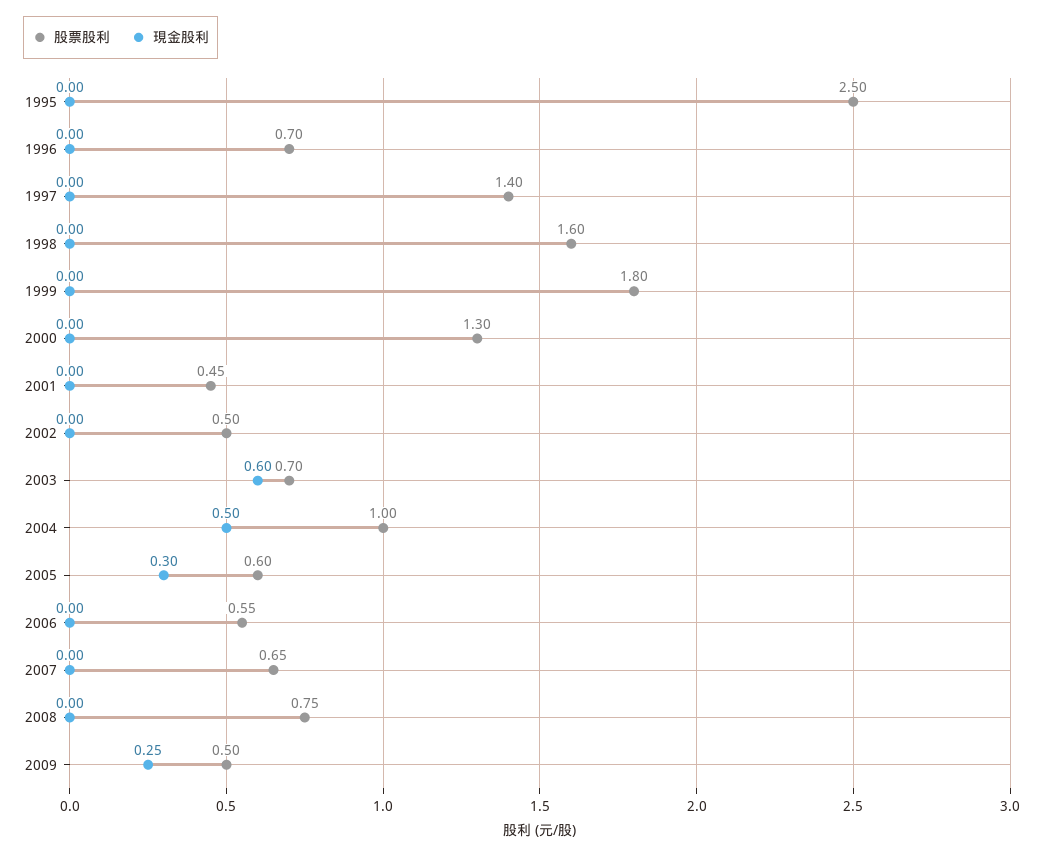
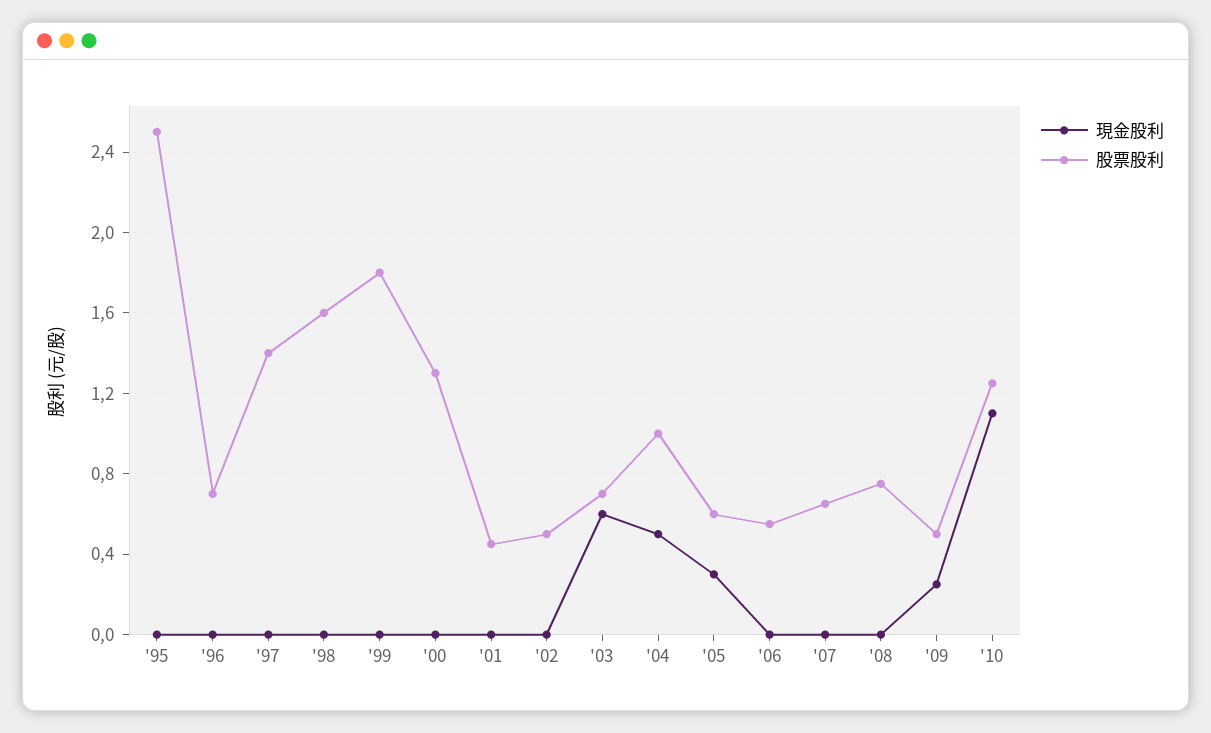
現金股利, '10: none -> 1.1
股票股利, '10: none -> 1.25

